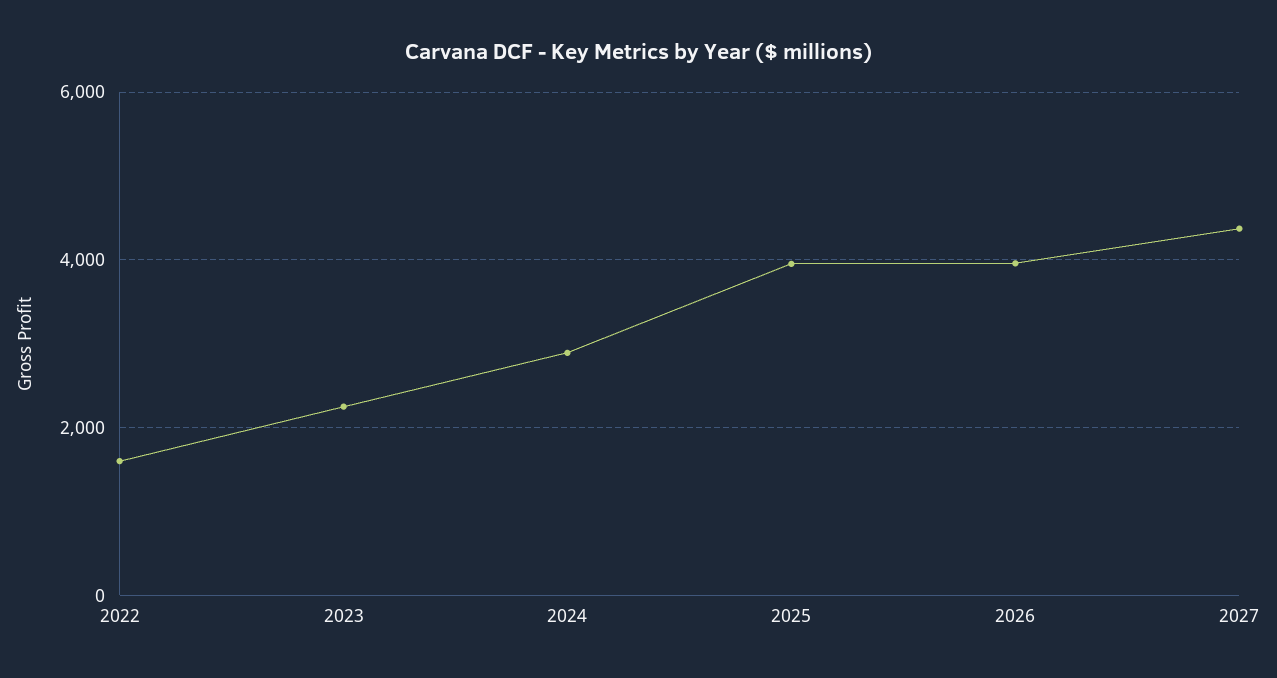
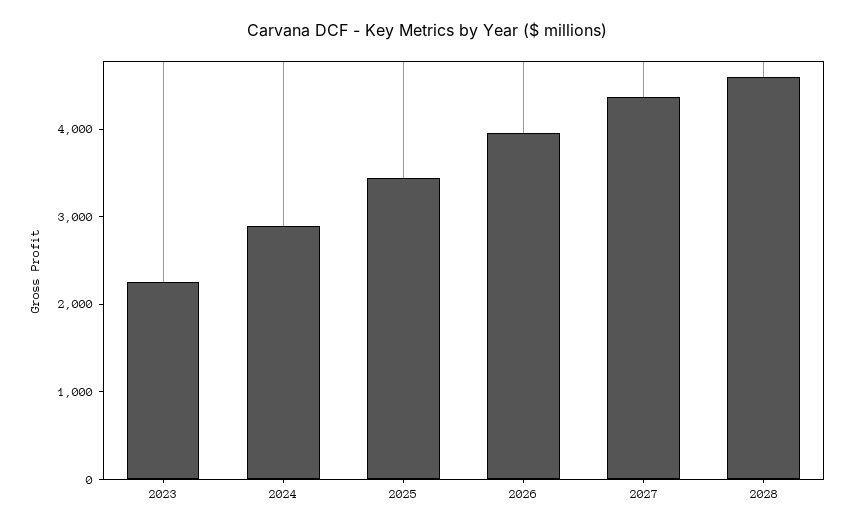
2022: 1600 -> none
2025: 4000 -> 3400
2028: none -> 4600

